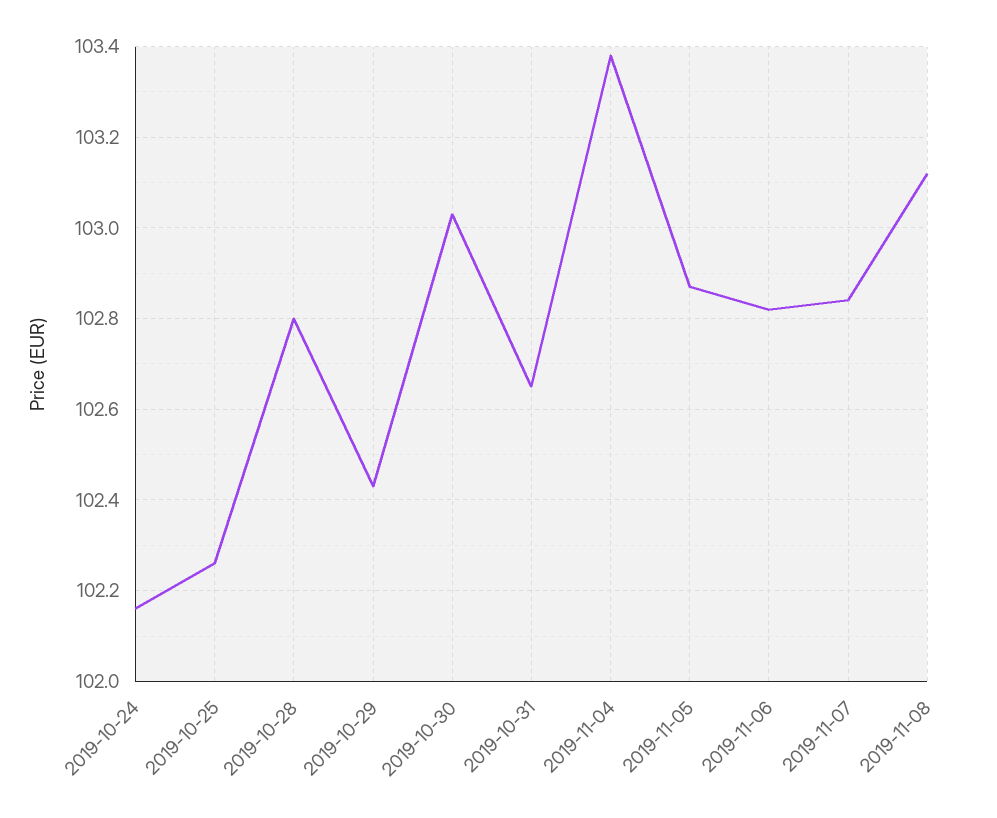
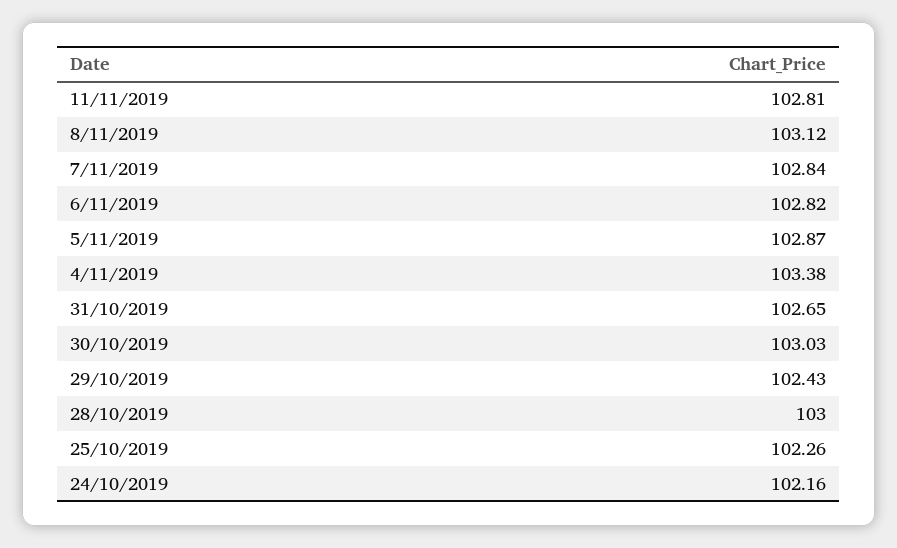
2019-10-28: 102.8 -> 103
11/11/2019: none -> 102.81

